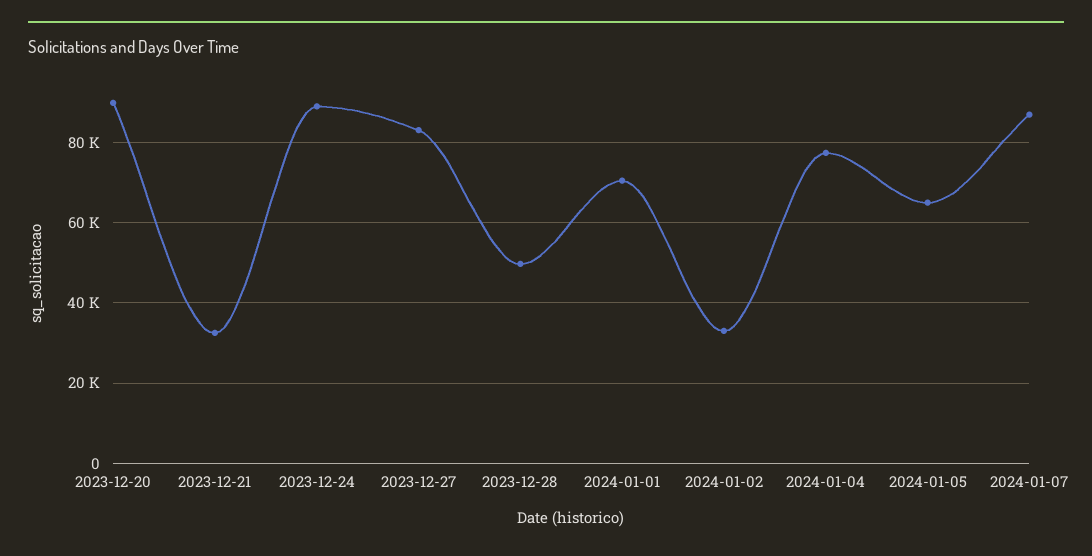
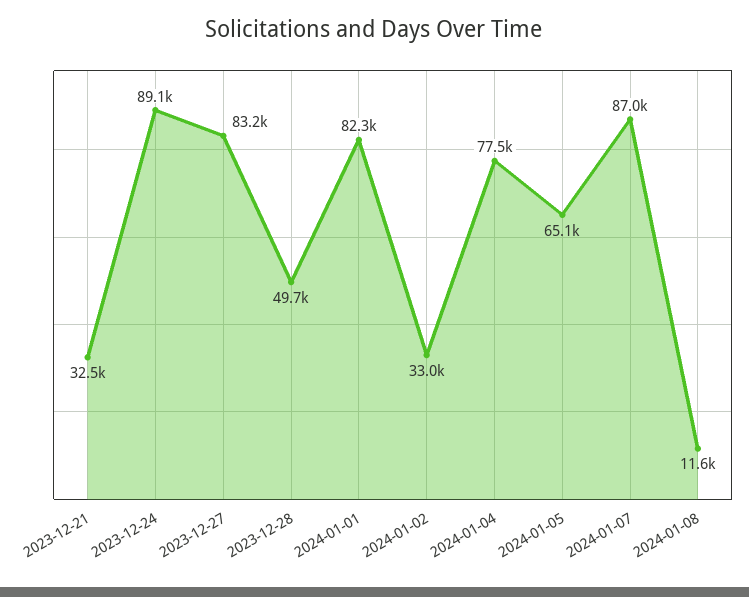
2023-12-20: 90000 -> none
2024-01-01: 70000 -> 82300
2024-01-08: none -> 11600

